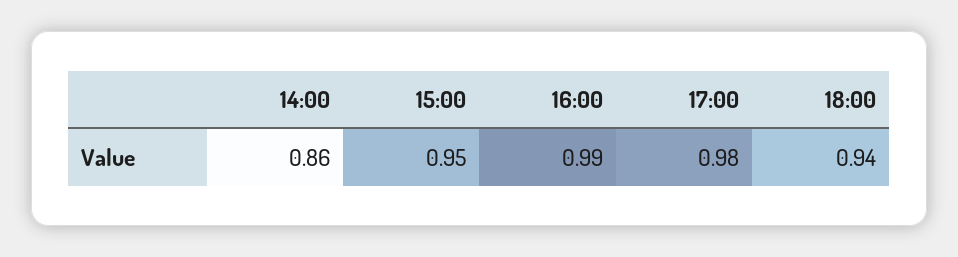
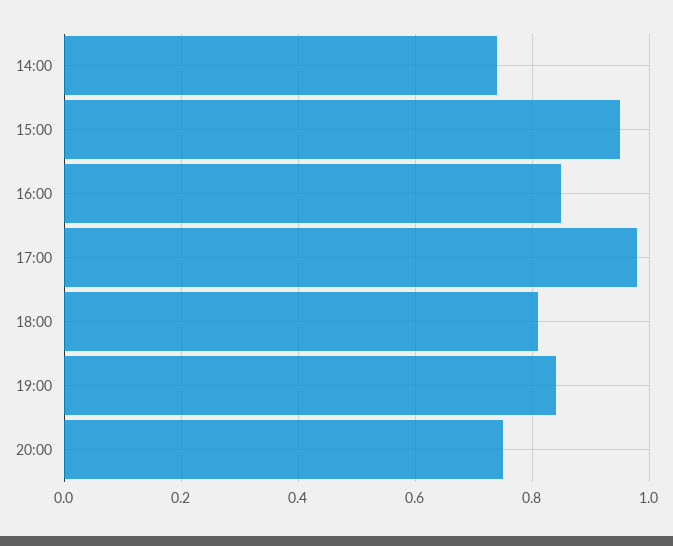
14:00: 0.86 -> 0.75
16:00: 0.99 -> 0.85
18:00: 0.94 -> 0.8
19:00: none -> 0.85
20:00: none -> 0.75

